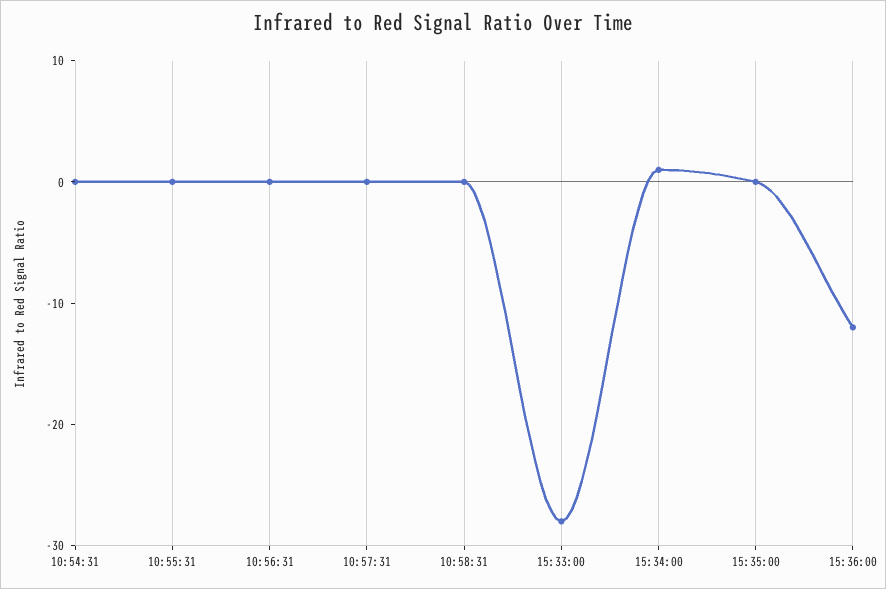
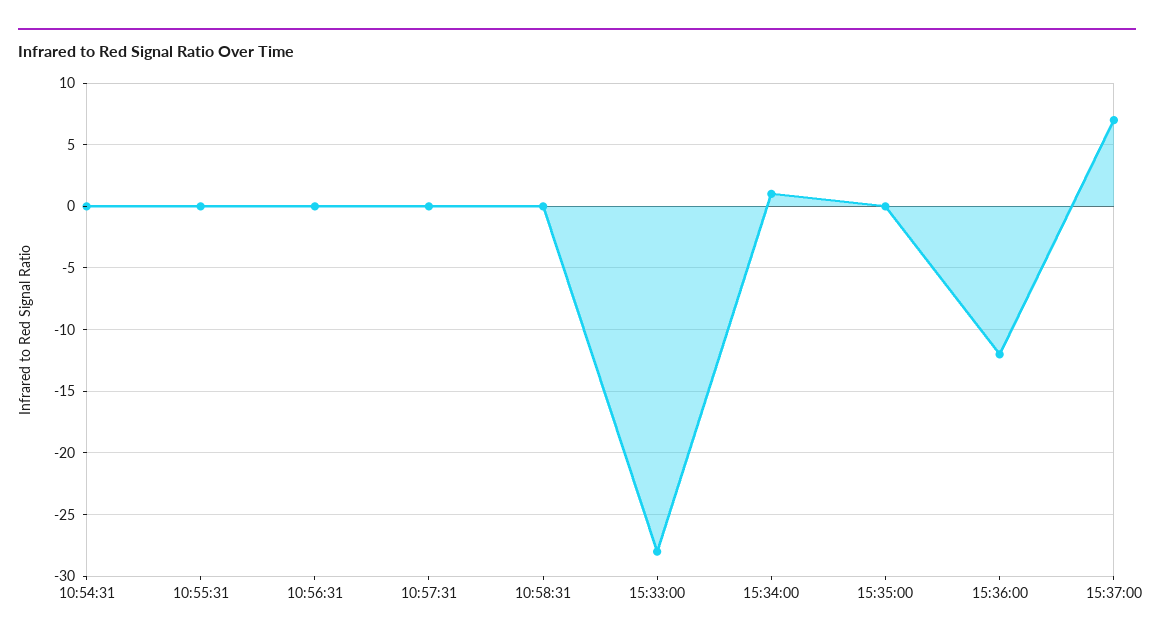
15:37:00: none -> 7

